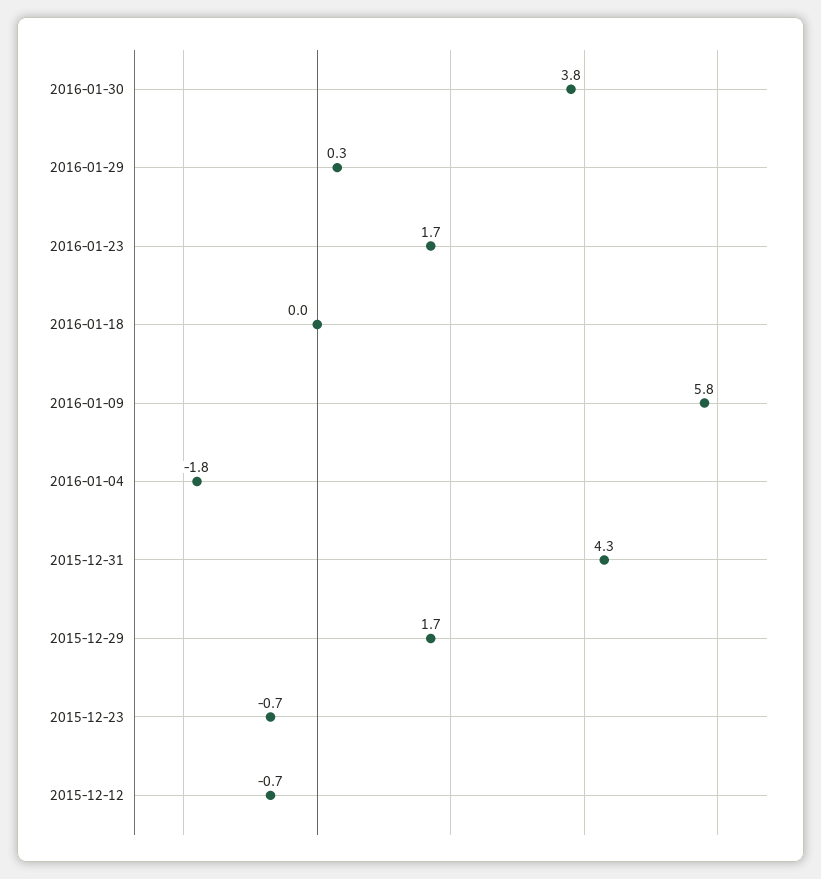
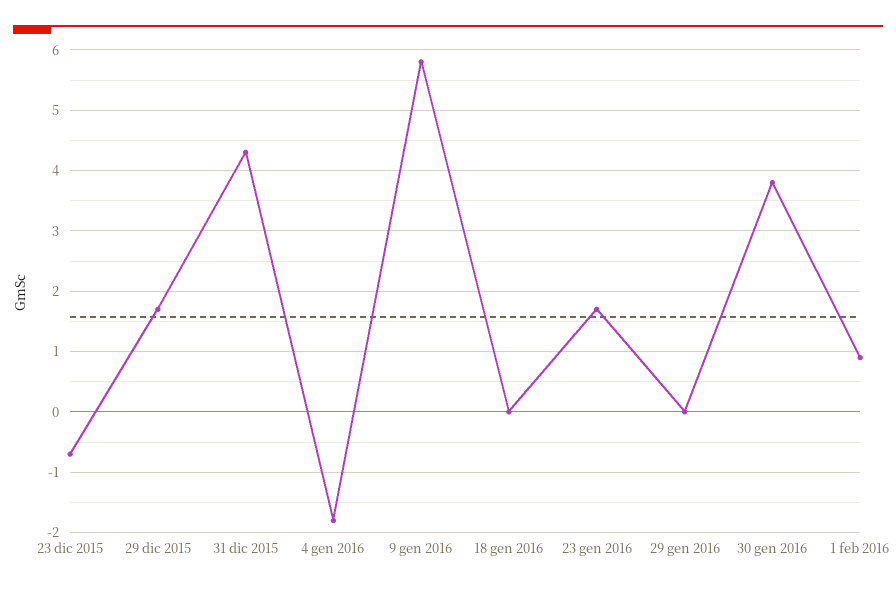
2016-01-29: 0.3 -> 0
2015-12-12: -0.7 -> none
1 feb 2016: none -> 0.9

